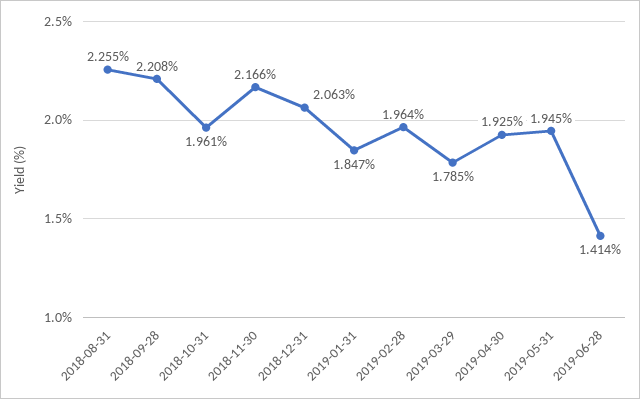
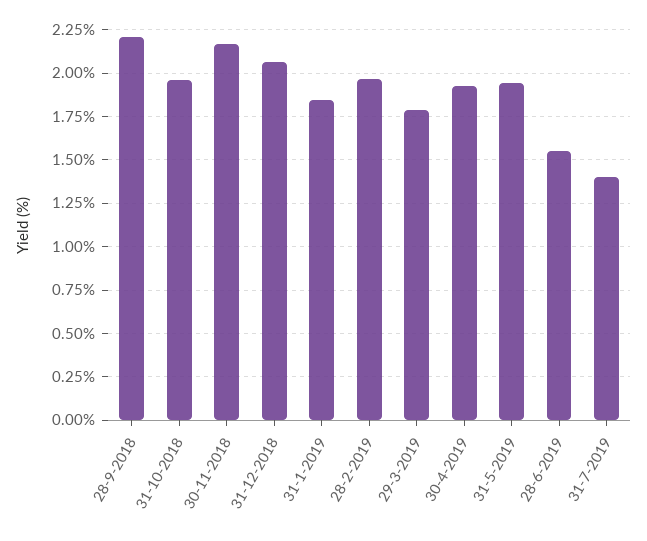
2018-08-31: 2.255 -> none
2019-06-28: 1.414 -> 1.55
31-7-2019: none -> 1.4

